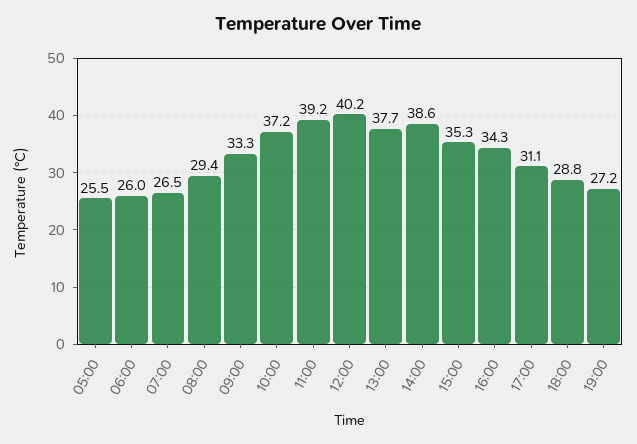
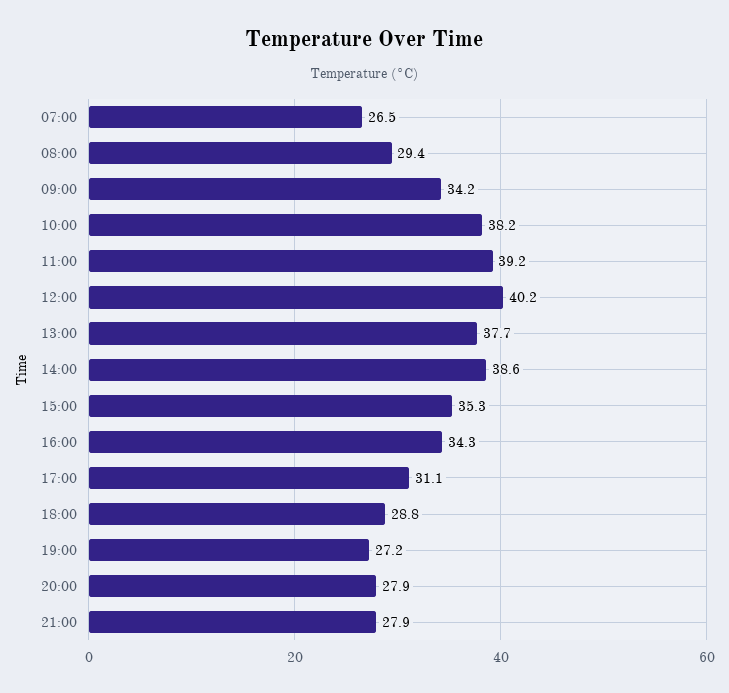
05:00: 25.5 -> none
06:00: 26 -> none
09:00: 33.3 -> 34.2
10:00: 37.2 -> 38.2
20:00: none -> 27.9
21:00: none -> 27.9

